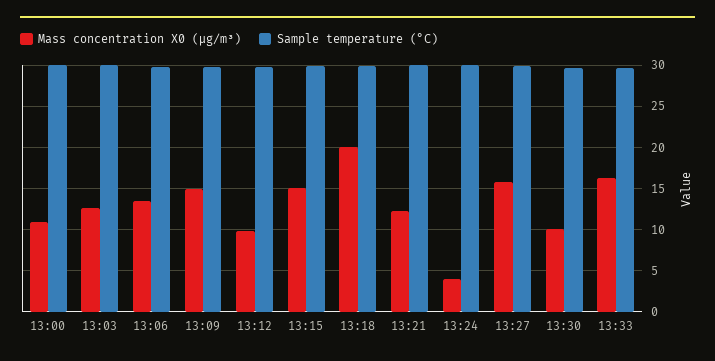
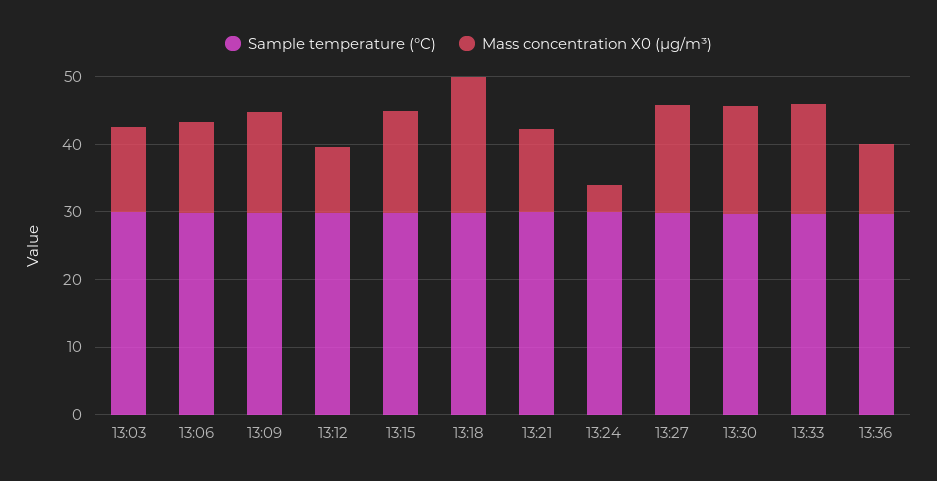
Mass concentration X0 (μg/m³), 13:00: 11 -> none
Sample temperature (°C), 13:00: 30 -> none
Mass concentration X0 (μg/m³), 13:30: 10 -> 16
Sample temperature (°C), 13:36: none -> 30
Mass concentration X0 (μg/m³), 13:36: none -> 10

